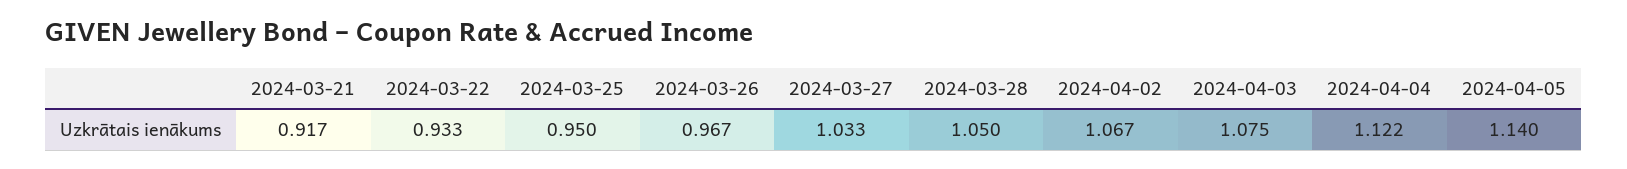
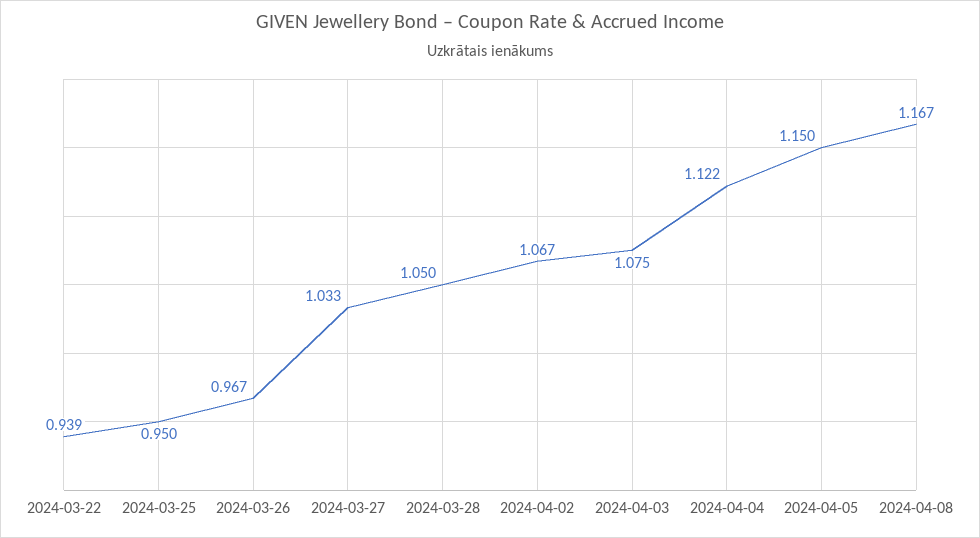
2024-03-21: 0.917 -> none
2024-03-22: 0.933 -> 0.939
2024-04-05: 1.14 -> 1.15
2024-04-08: none -> 1.167

